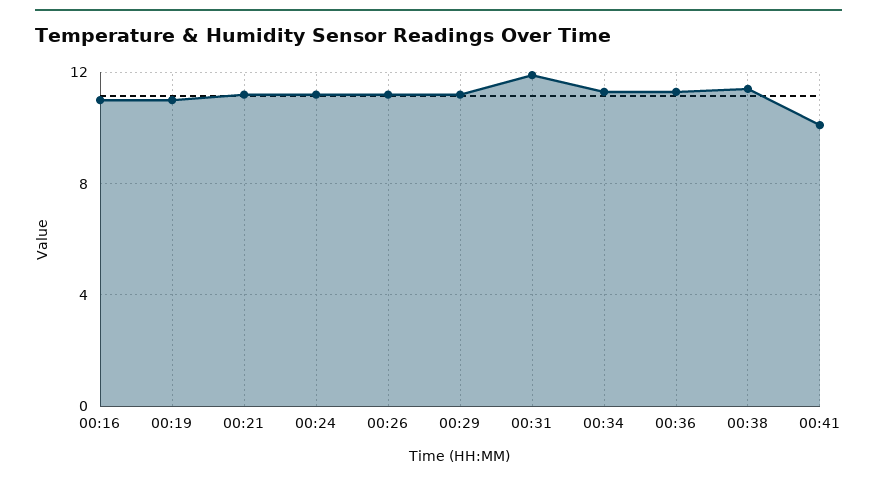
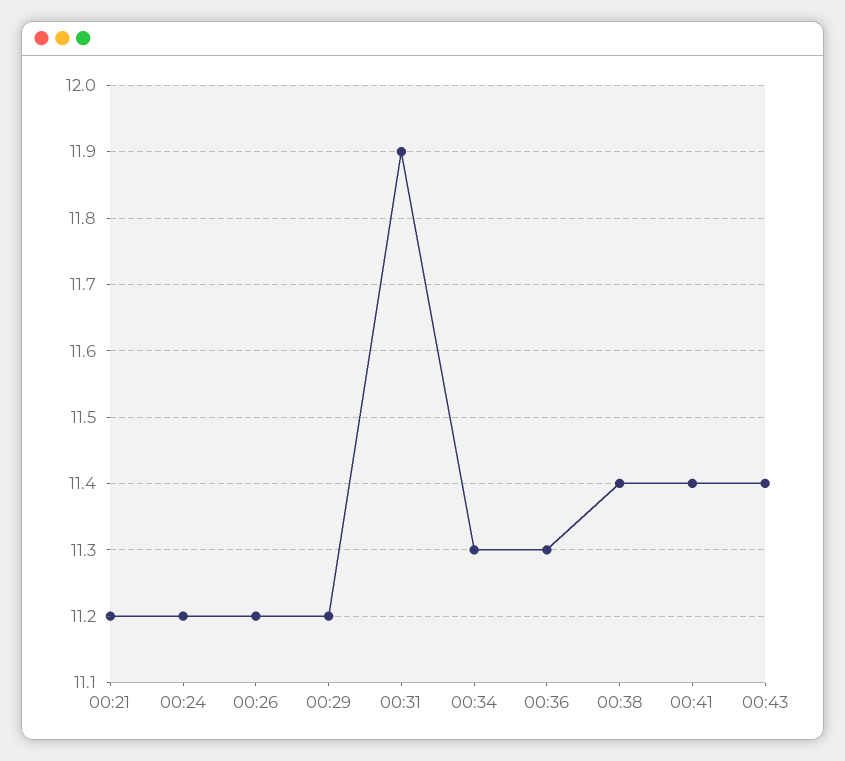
00:16: 11 -> none
00:19: 11 -> none
00:41: 10 -> 11.4
00:43: none -> 11.4

